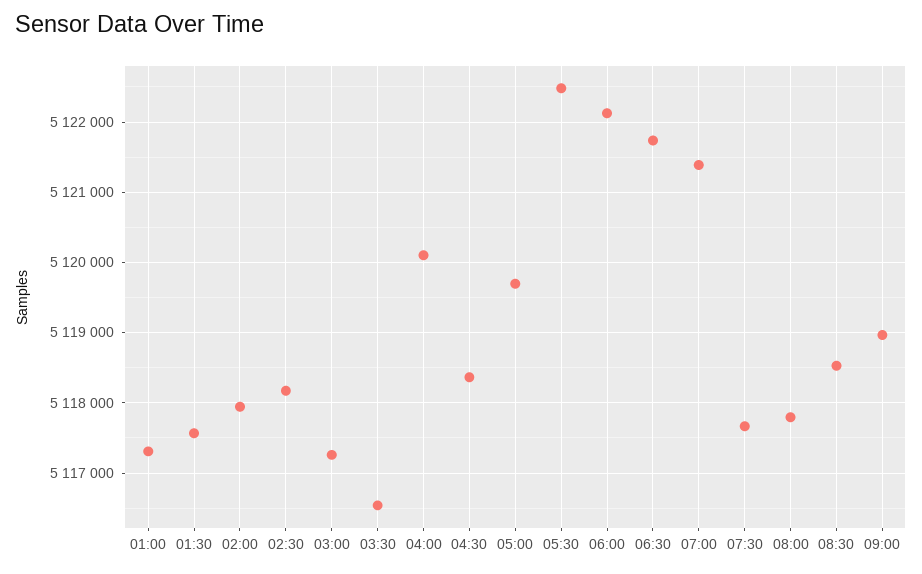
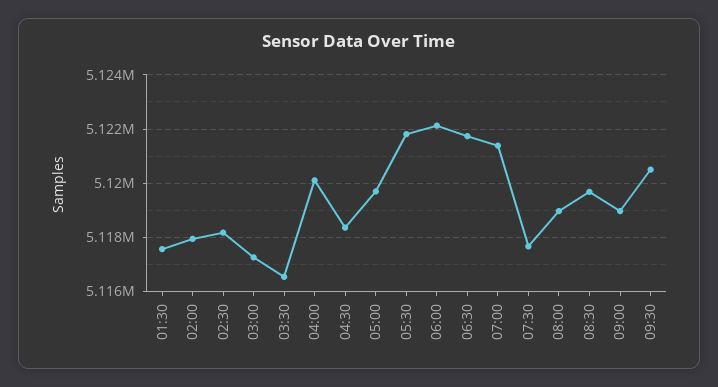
01:00: 5117300 -> none
05:30: 5122500 -> 5121750
08:00: 5117800 -> 5119000
08:30: 5118500 -> 5119750
09:30: none -> 5120500

